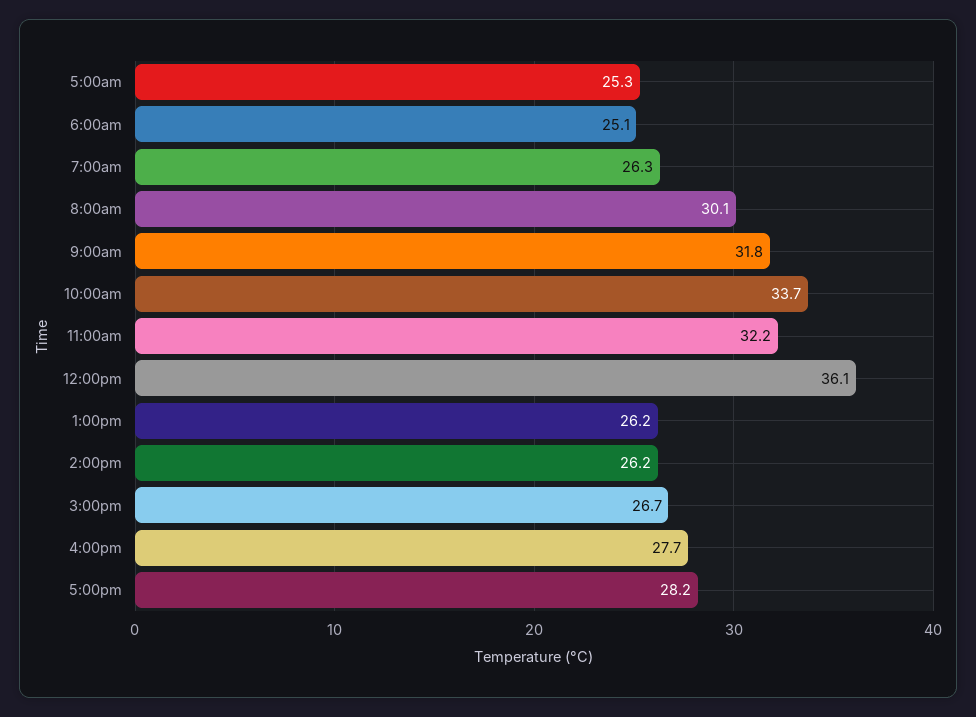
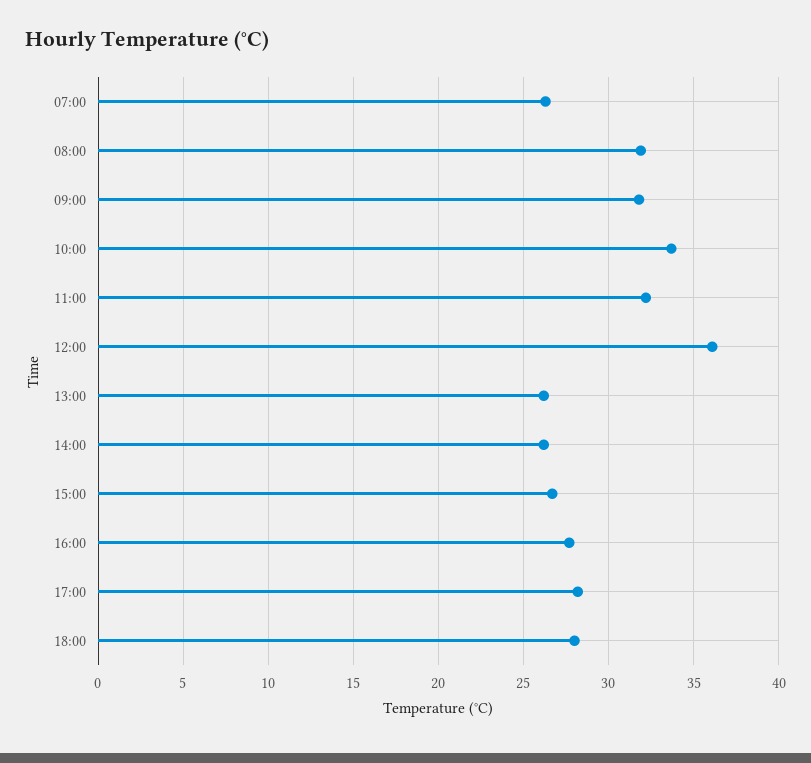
5:00am: 25.3 -> none
6:00am: 25.1 -> none
8:00am: 30.1 -> 32
18:00: none -> 28

